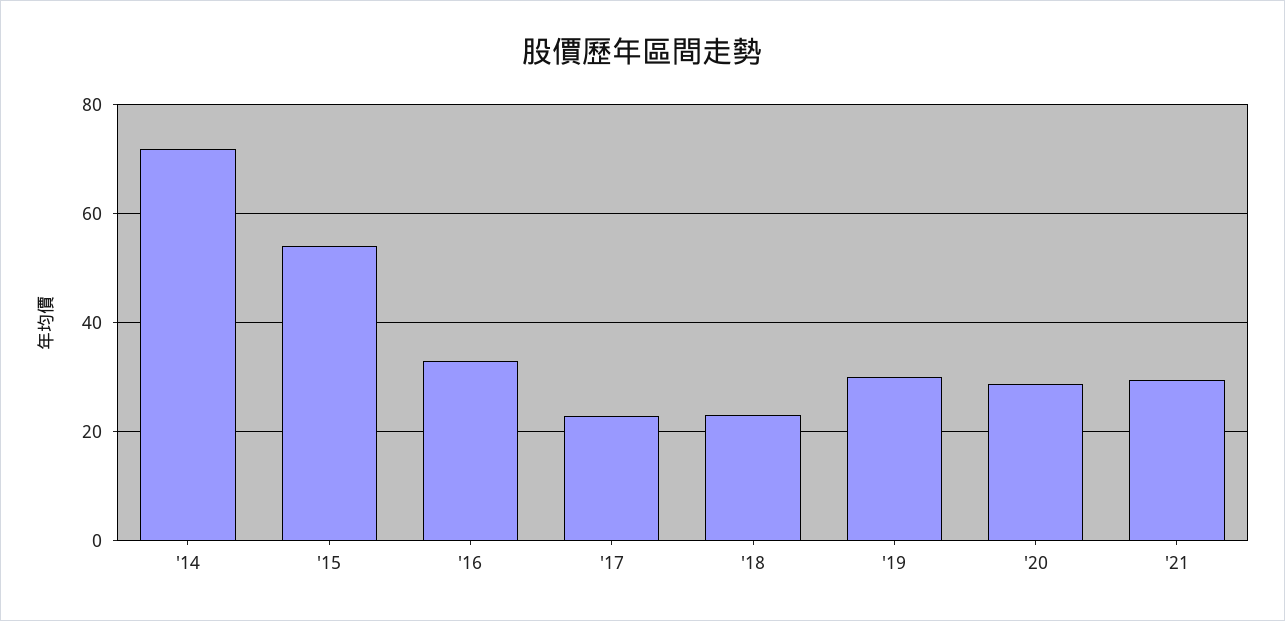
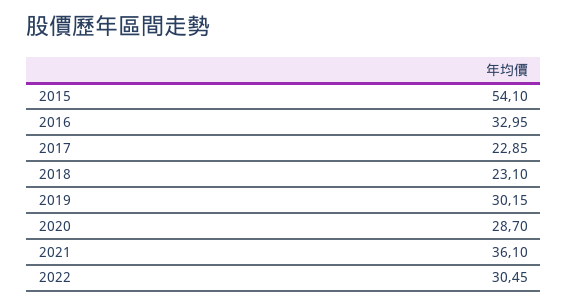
'14: 72 -> none
'21: 30 -> 36.1
2022: none -> 30.45

